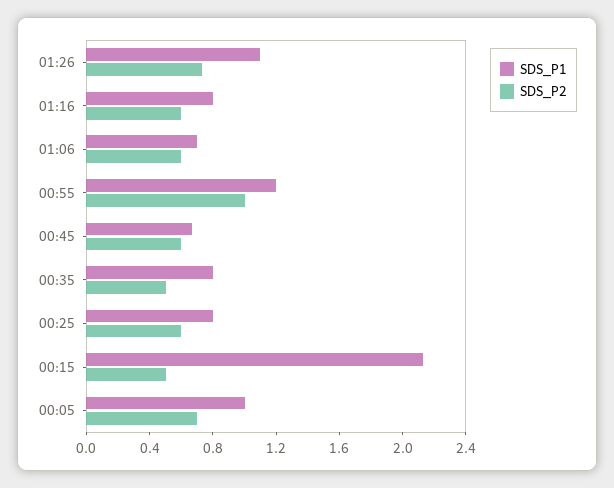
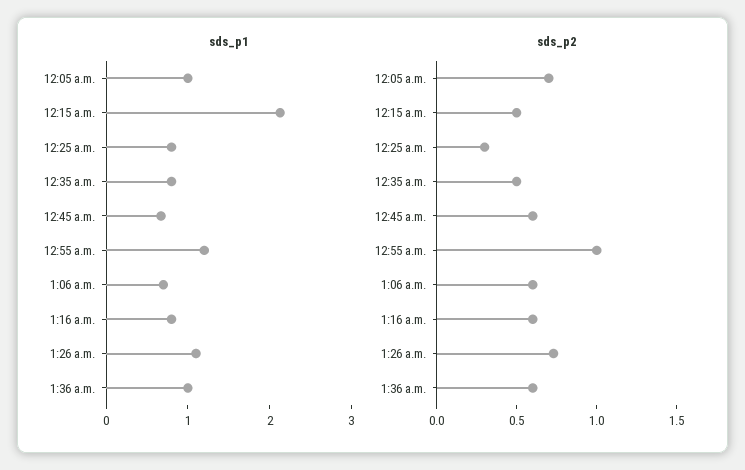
SDS_P2, 00:25: 0.6 -> 0.3
SDS_P1, 1:36 a.m.: none -> 1
SDS_P2, 1:36 a.m.: none -> 0.6

